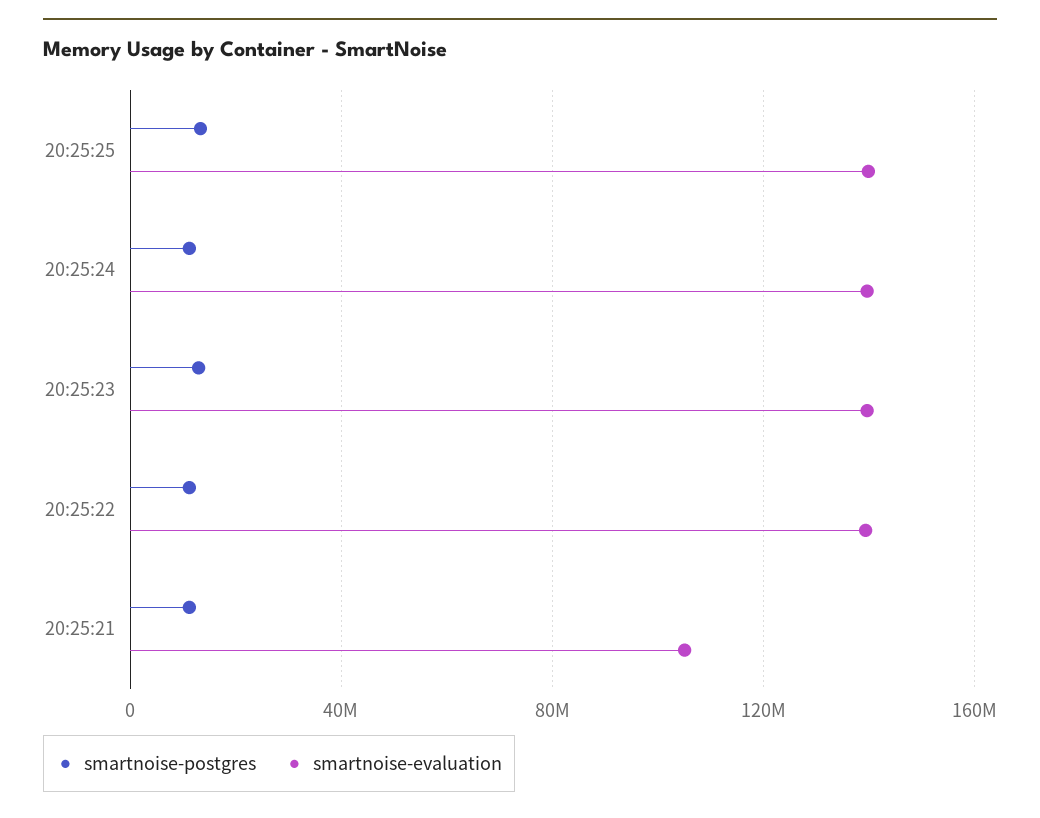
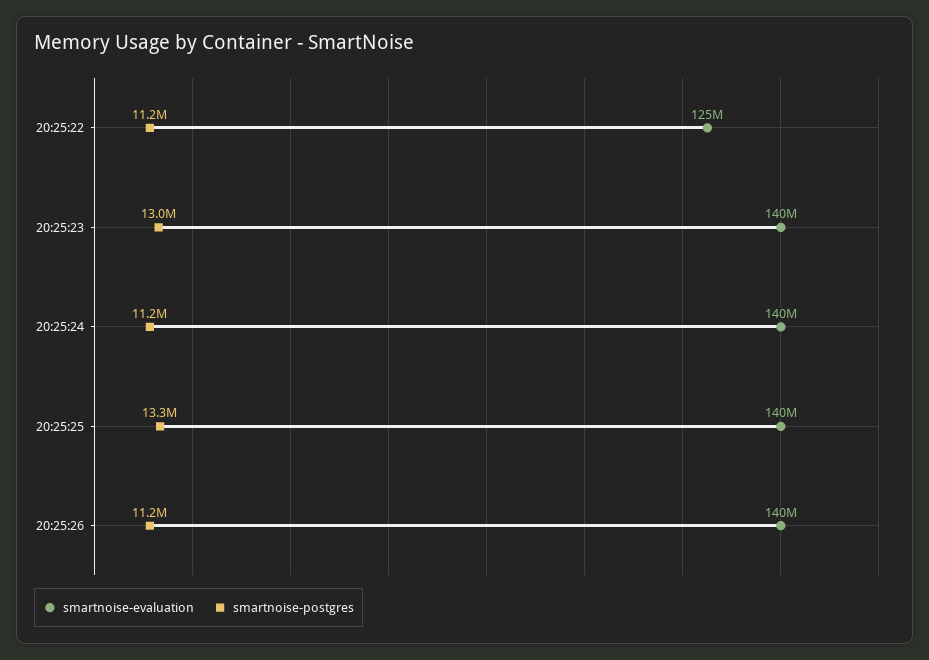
smartnoise-evaluation, 20:25:22: 140000000 -> 125000000
smartnoise-postgres, 20:25:21: 10000000 -> none
smartnoise-evaluation, 20:25:21: 105000000 -> none
smartnoise-evaluation, 20:25:26: none -> 140000000
smartnoise-postgres, 20:25:26: none -> 11200000

